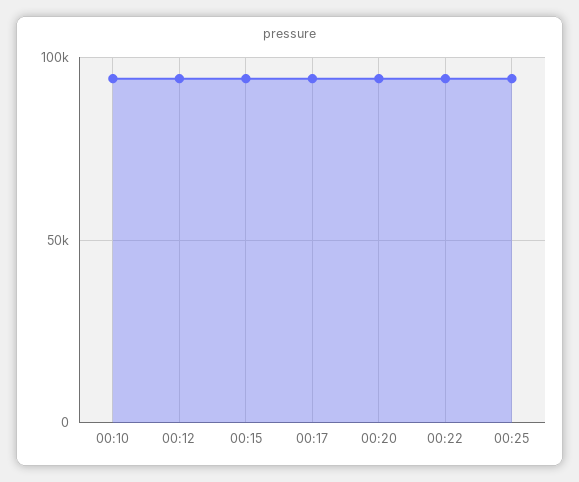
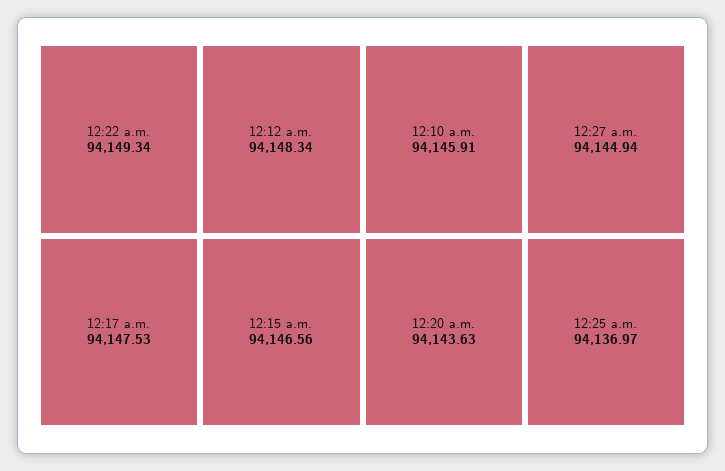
12:27 a.m.: none -> 94144.94

